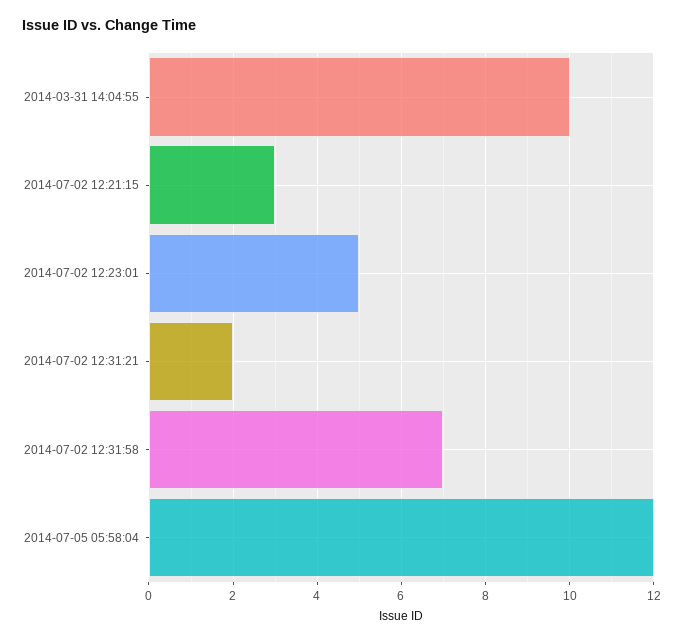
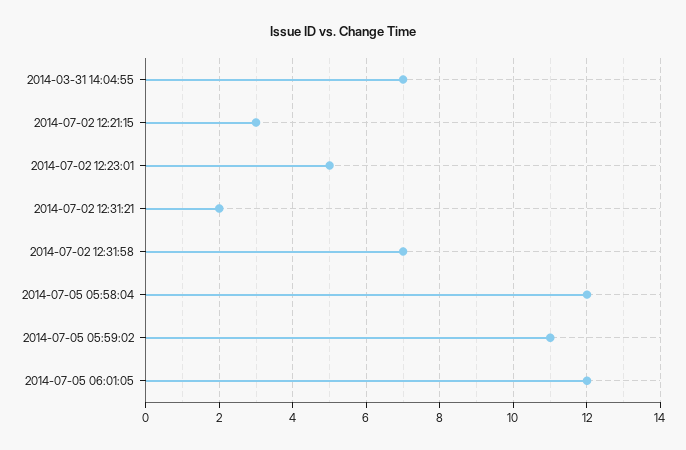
2014-03-31 14:04:55: 10 -> 7
2014-07-05 05:59:02: none -> 11
2014-07-05 06:01:05: none -> 12

